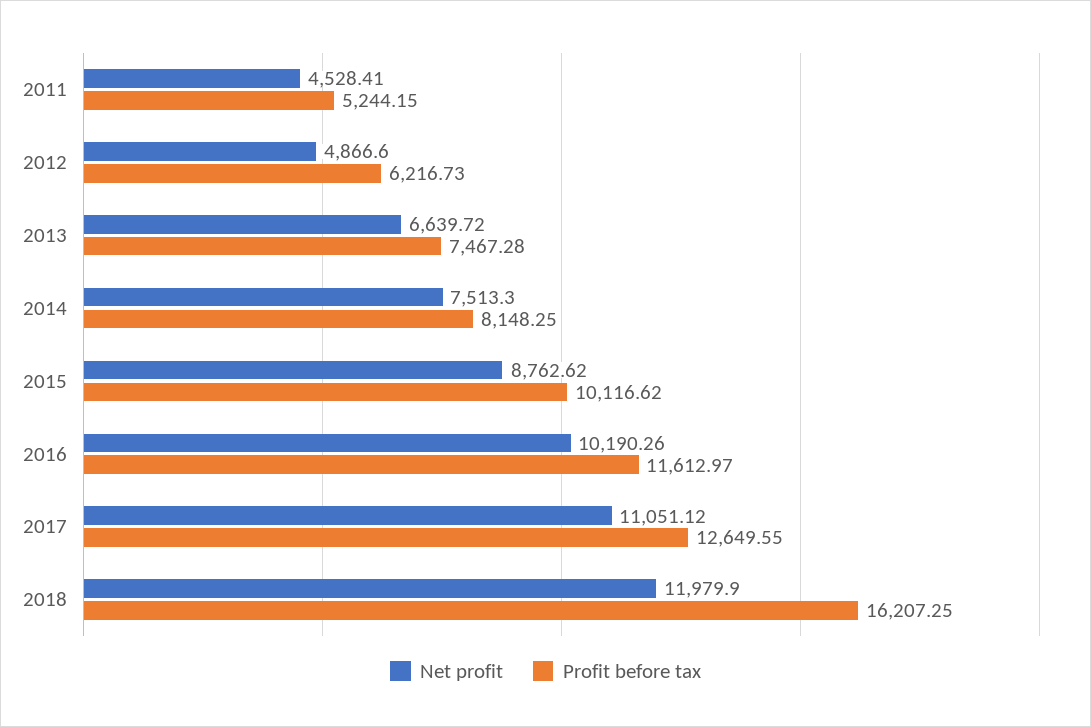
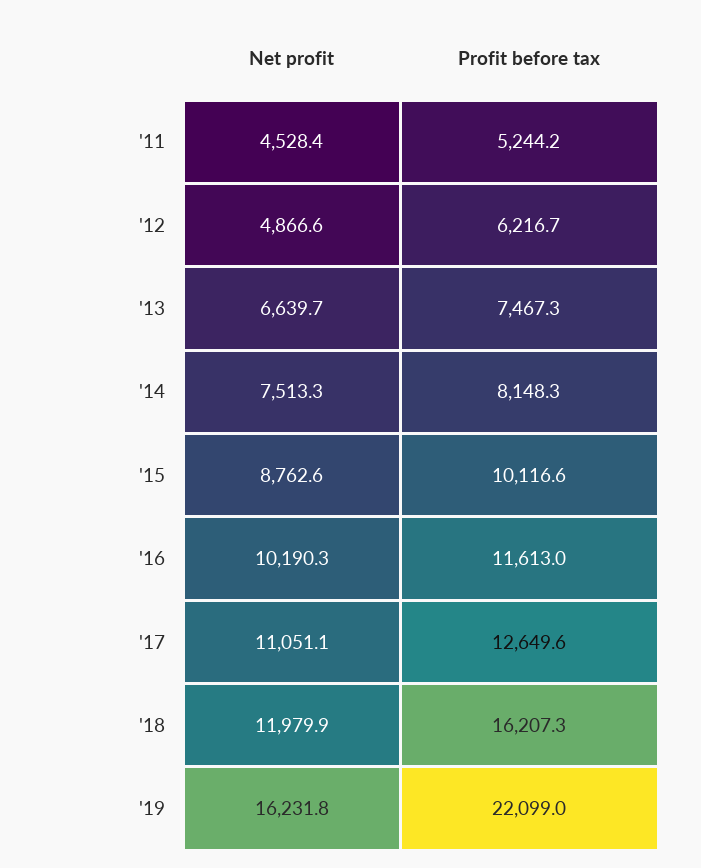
Net profit, '19: none -> 16231.8
Profit before tax, '19: none -> 22099

